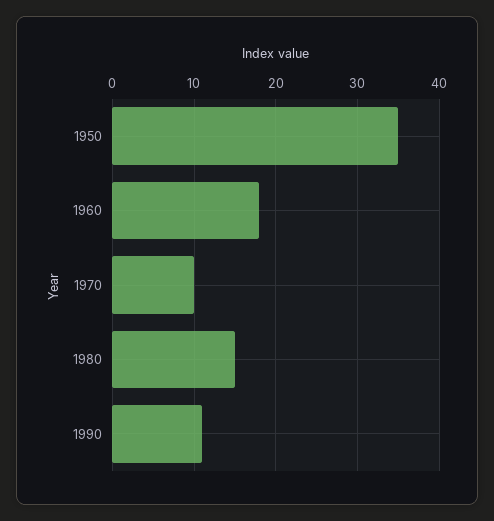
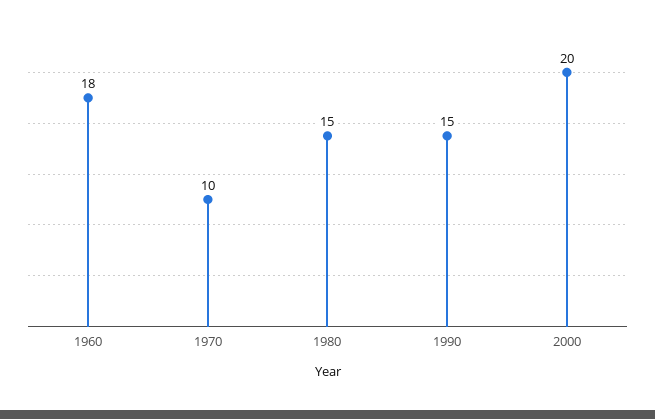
1950: 35 -> none
1990: 11 -> 15
2000: none -> 20

